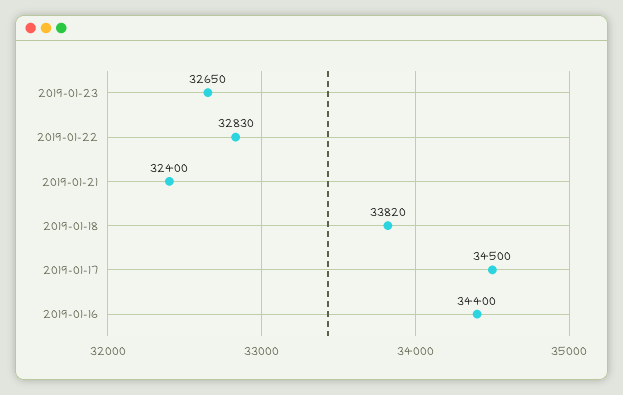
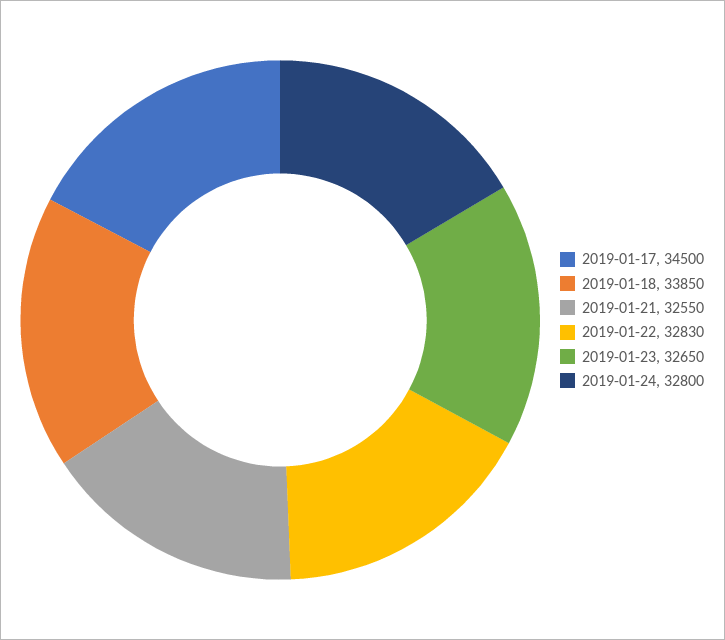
2019-01-21: 32400 -> 32550
2019-01-18: 33820 -> 33850
2019-01-16: 34400 -> none
2019-01-24: none -> 32800

